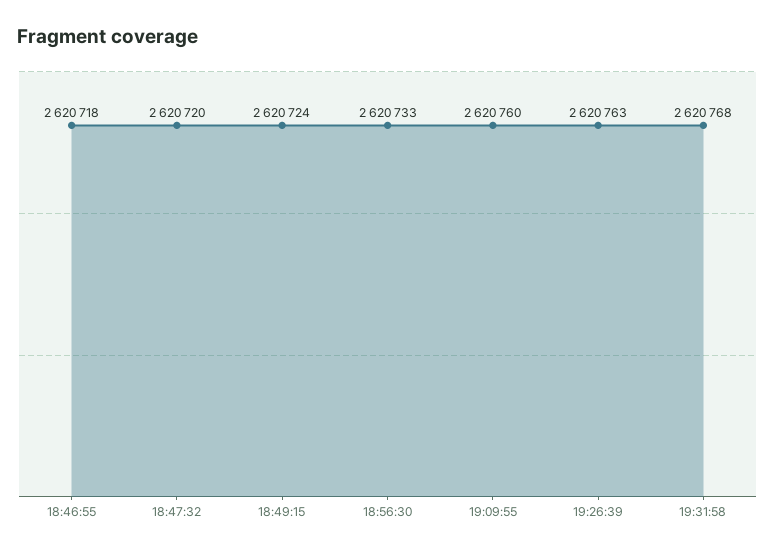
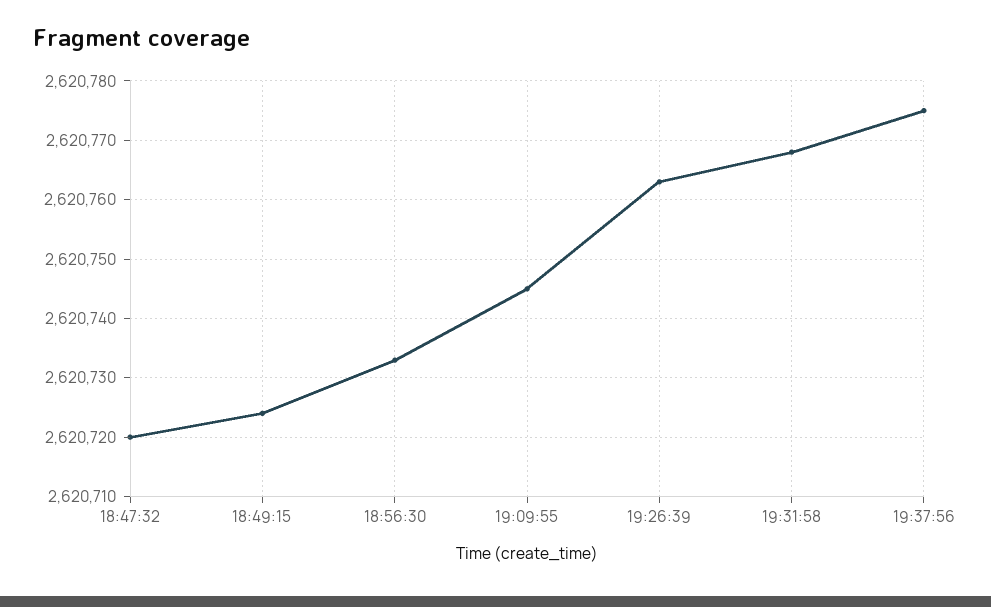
18:46:55: 2620718 -> none
19:09:55: 2620760 -> 2620745
19:37:56: none -> 2620775

